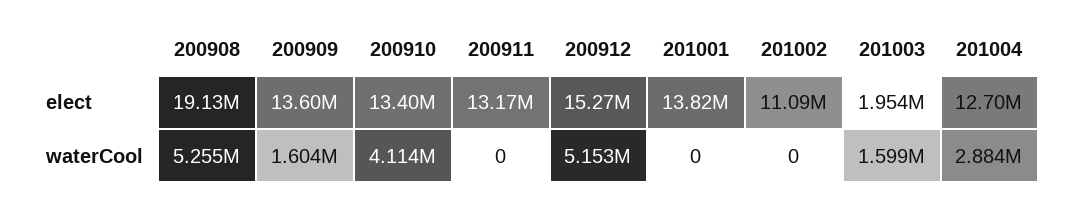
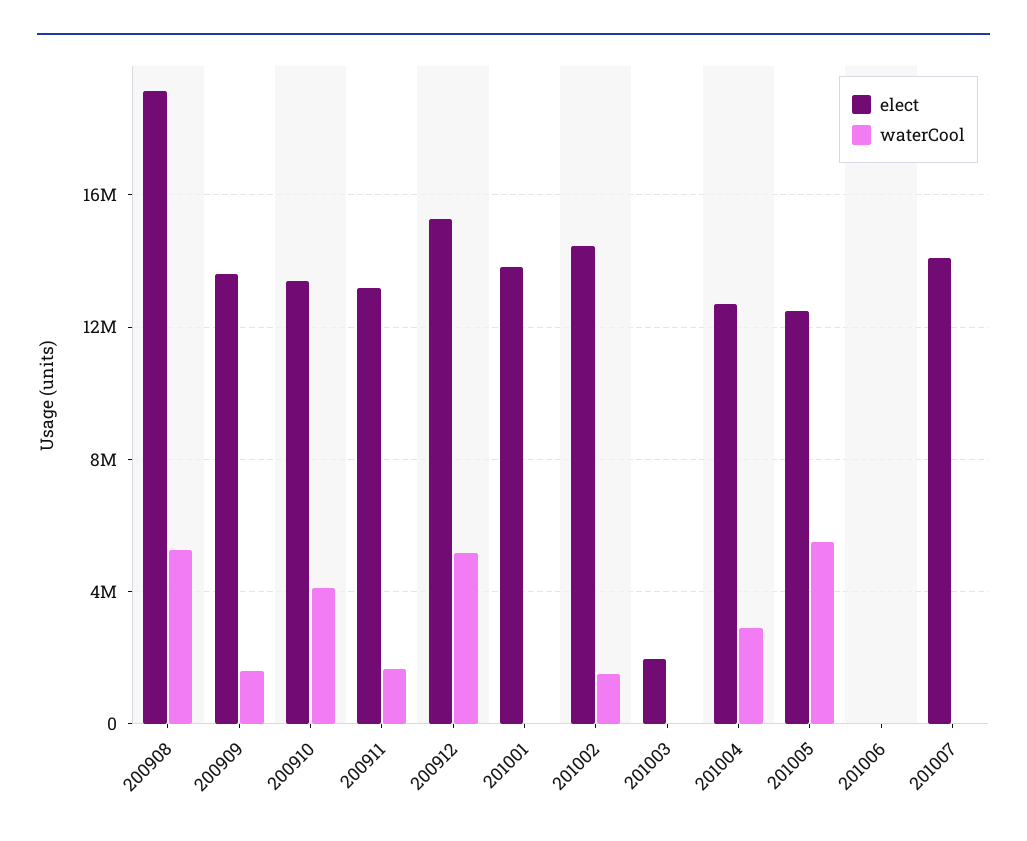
elect, 201002: 11090000 -> 14500000
waterCool, 200911: 0 -> 1500000
waterCool, 201002: 0 -> 1500000
waterCool, 201003: 1599000 -> 0
elect, 201005: none -> 12500000
waterCool, 201005: none -> 5500000
elect, 201006: none -> 0
waterCool, 201006: none -> 0
elect, 201007: none -> 14000000
waterCool, 201007: none -> 0

